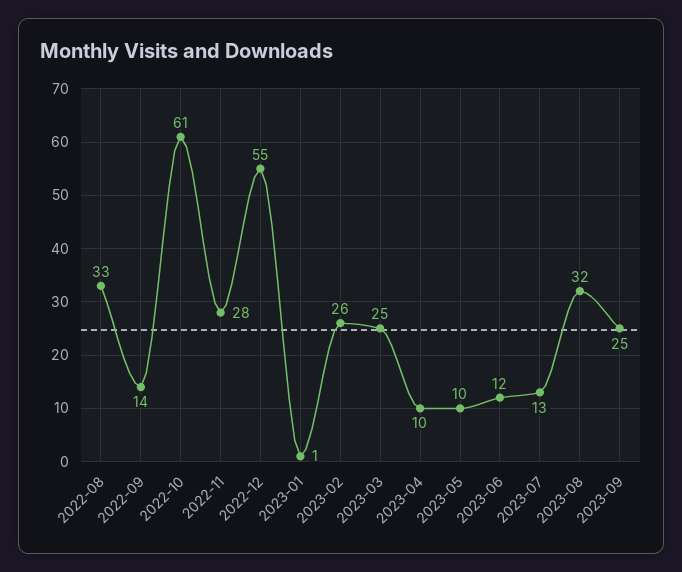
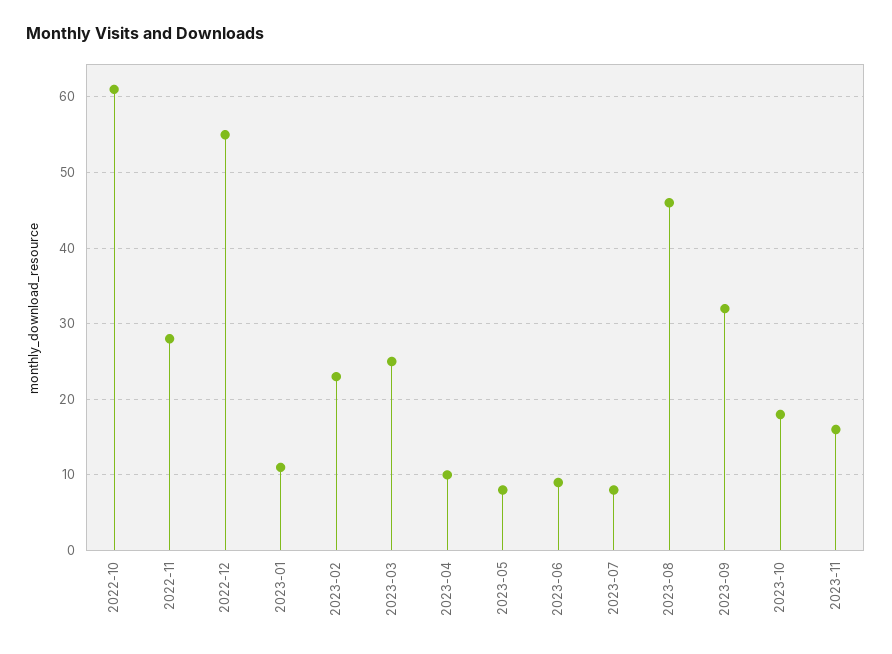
2022-08: 33 -> none
2022-09: 14 -> none
2023-01: 1 -> 11
2023-02: 26 -> 23
2023-05: 10 -> 8
2023-06: 12 -> 9
2023-07: 13 -> 8
2023-08: 32 -> 46
2023-09: 25 -> 32
2023-10: none -> 18
2023-11: none -> 16

